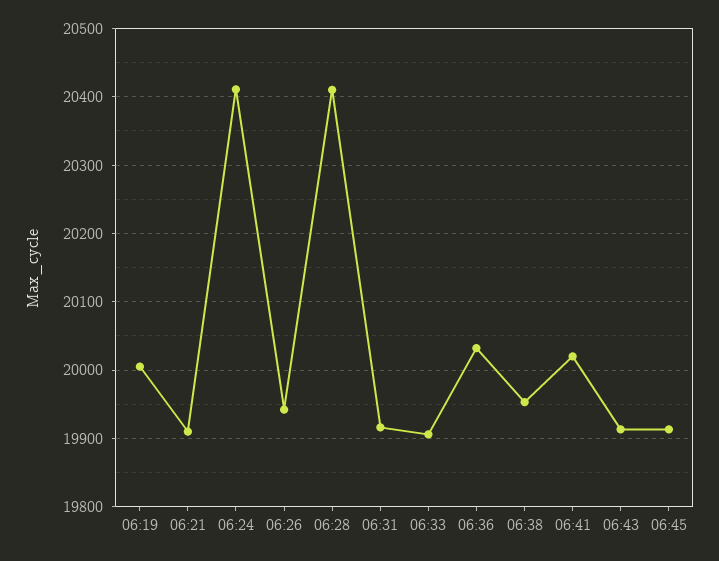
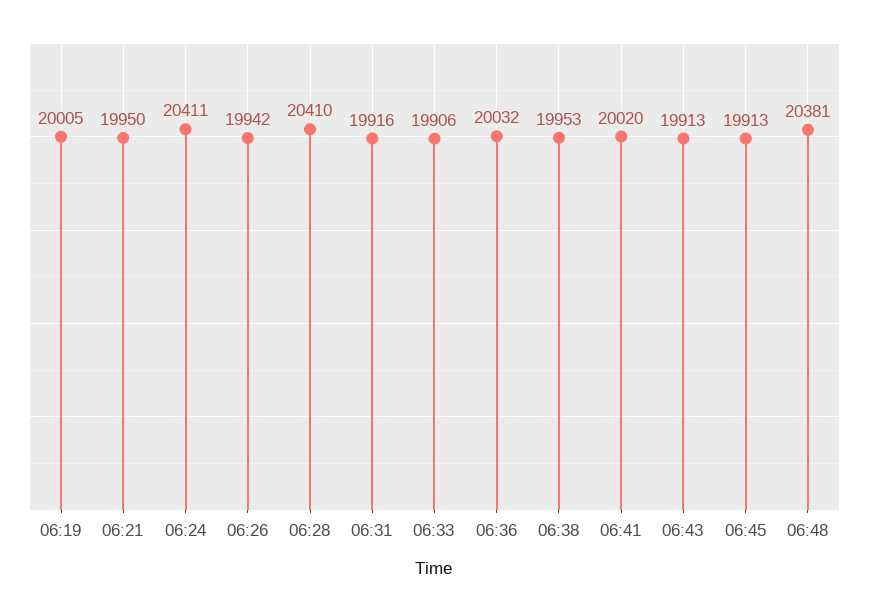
06:21: 19910 -> 19950
06:48: none -> 20381

